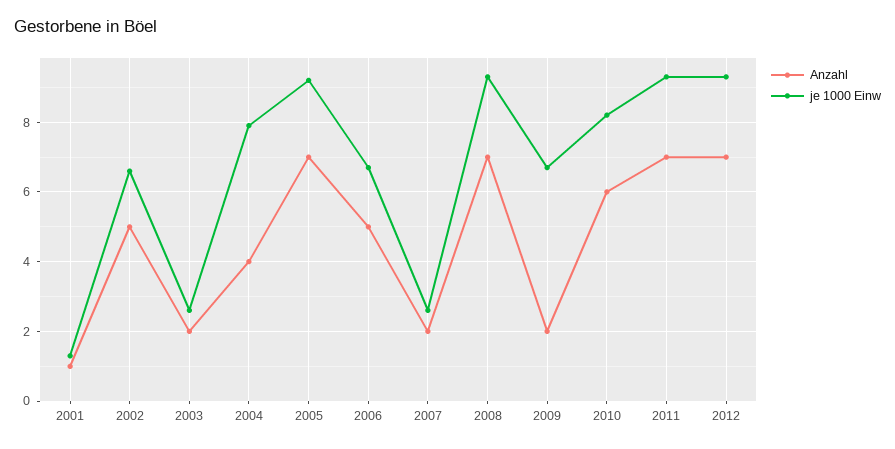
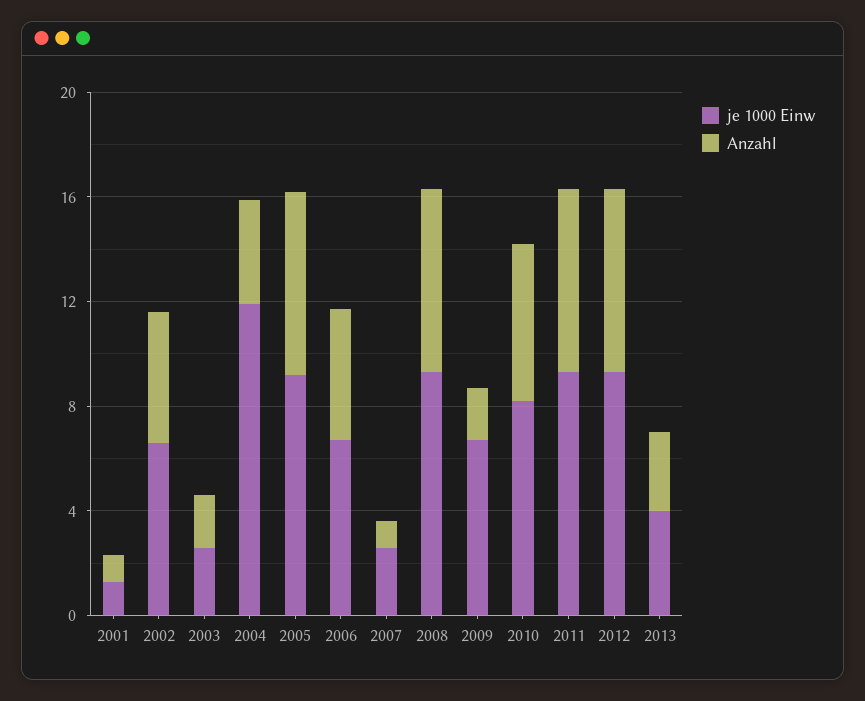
je 1000 Einw, 2004: 8 -> 12
Anzahl, 2007: 2 -> 1
je 1000 Einw, 2013: none -> 4
Anzahl, 2013: none -> 3

